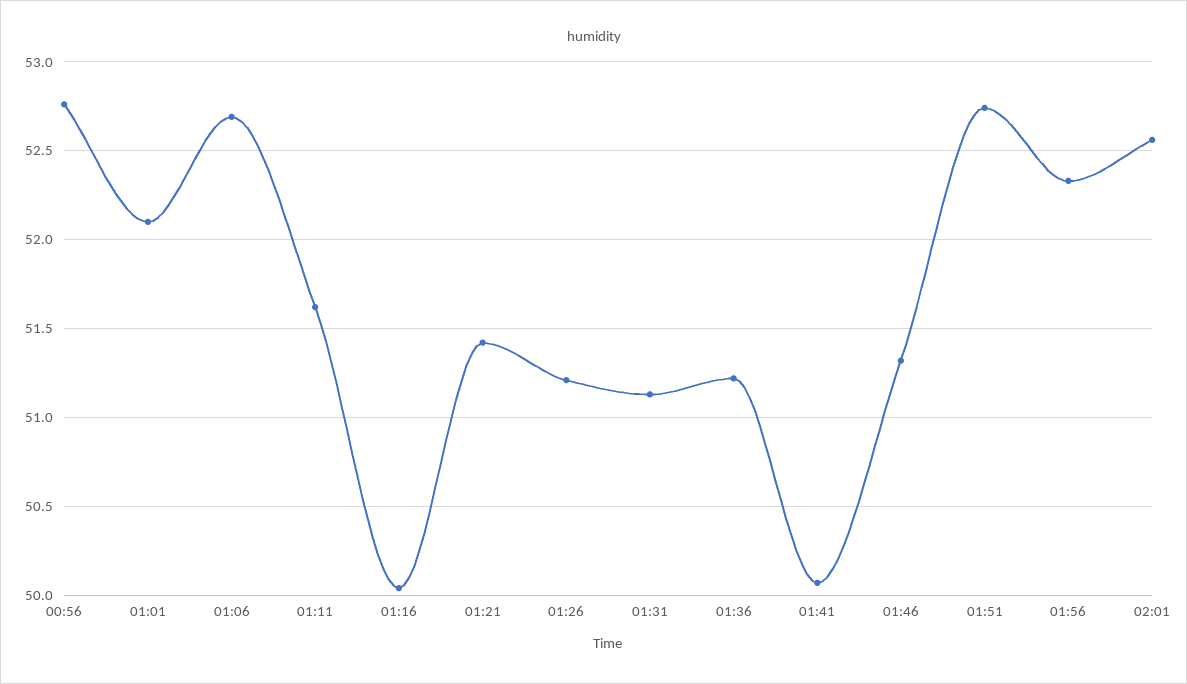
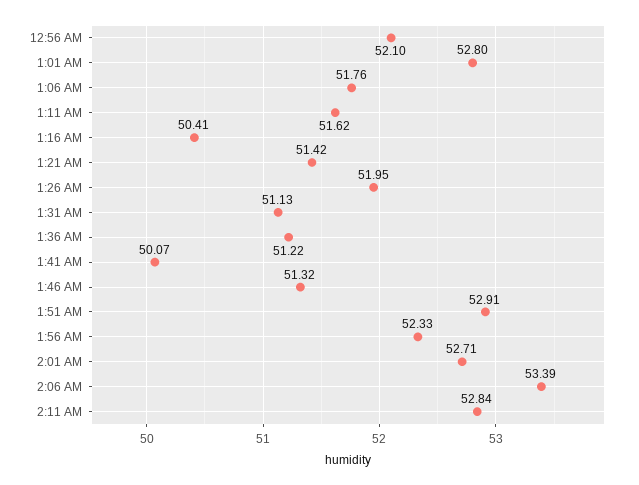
00:56: 52.75 -> 52.1
01:01: 52.1 -> 52.8
01:06: 52.7 -> 51.76
01:16: 50.05 -> 50.41
01:26: 51.2 -> 51.95
01:51: 52.75 -> 52.91
02:01: 52.55 -> 52.71
2:06 AM: none -> 53.39
2:11 AM: none -> 52.84

